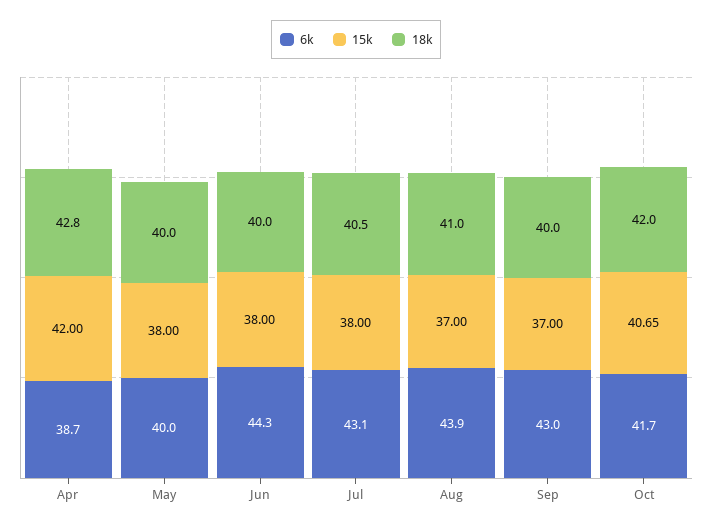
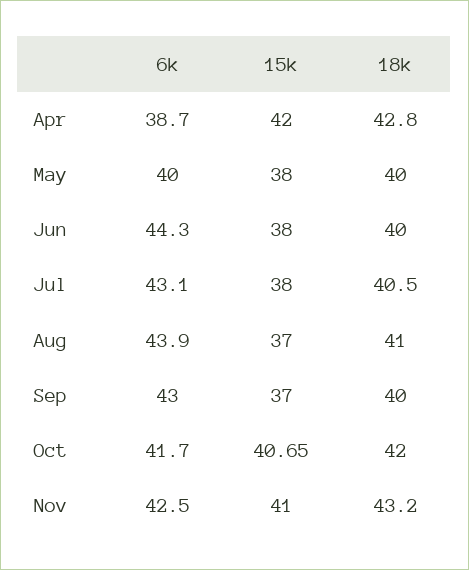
6k, Nov: none -> 42.5
15k, Nov: none -> 41
18k, Nov: none -> 43.2

